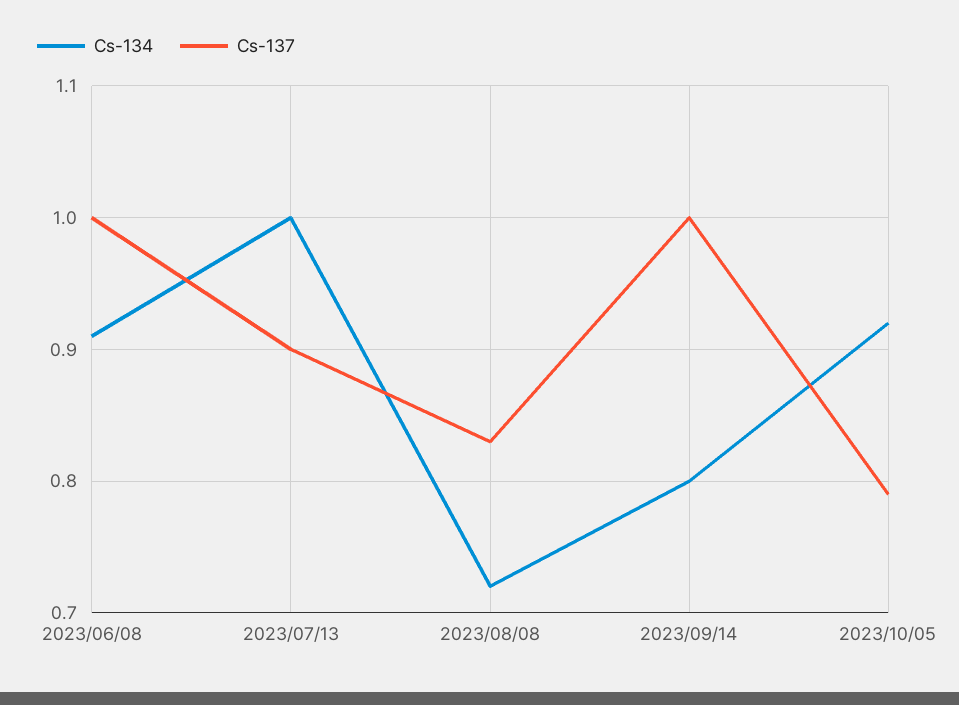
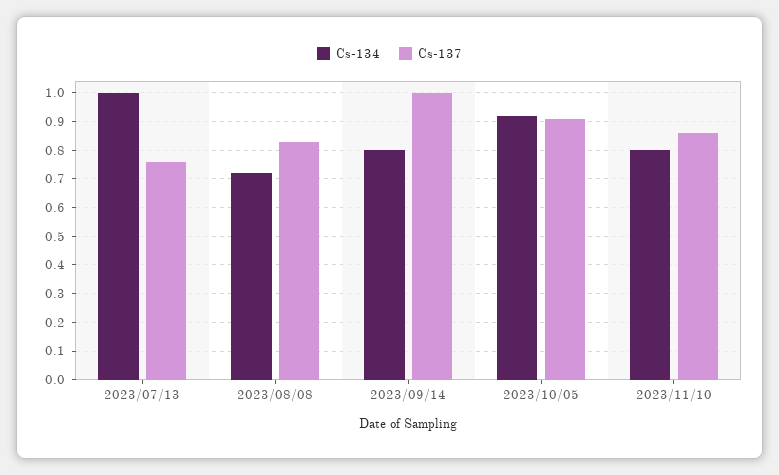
Cs-134, 2023/06/08: 0.91 -> none
Cs-137, 2023/06/08: 1 -> none
Cs-137, 2023/07/13: 0.9 -> 0.75
Cs-137, 2023/10/05: 0.79 -> 0.9
Cs-134, 2023/11/10: none -> 0.8
Cs-137, 2023/11/10: none -> 0.85

